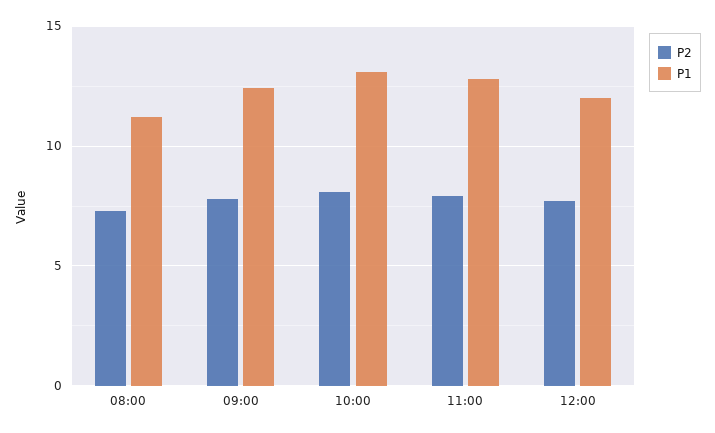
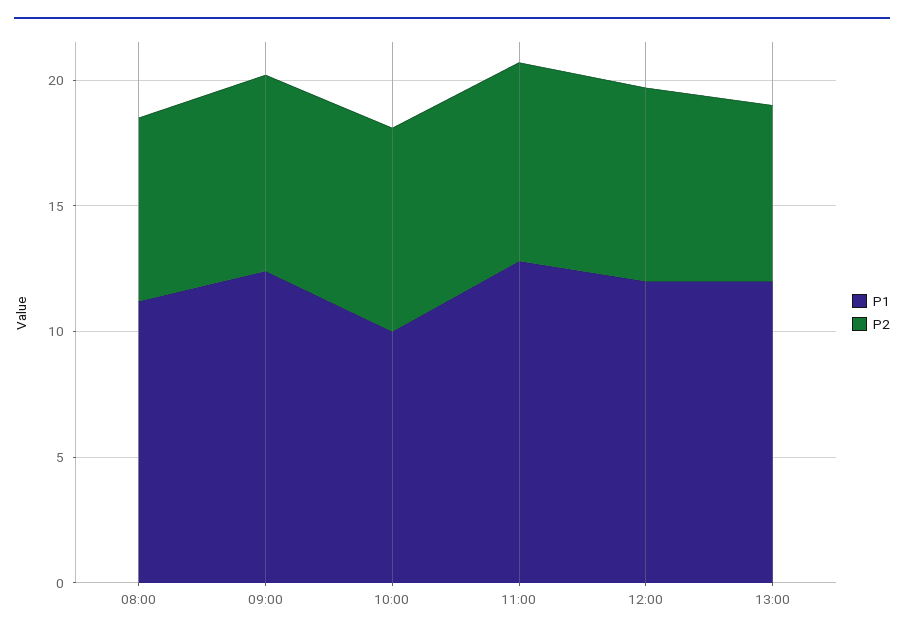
P1, 10:00: 13 -> 10
P1, 13:00: none -> 12
P2, 13:00: none -> 7

